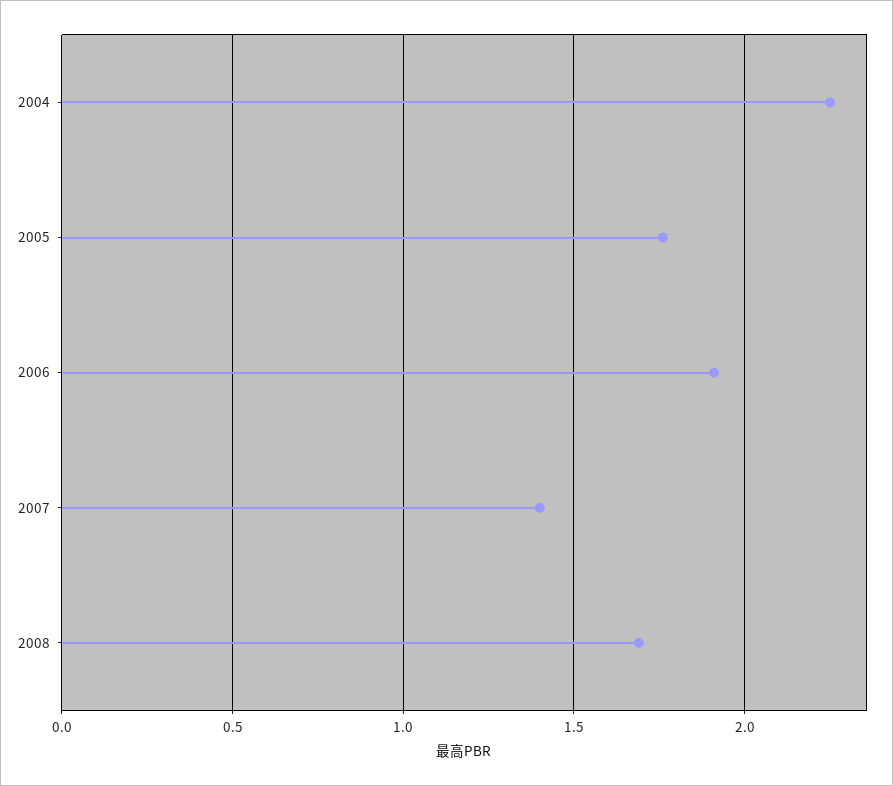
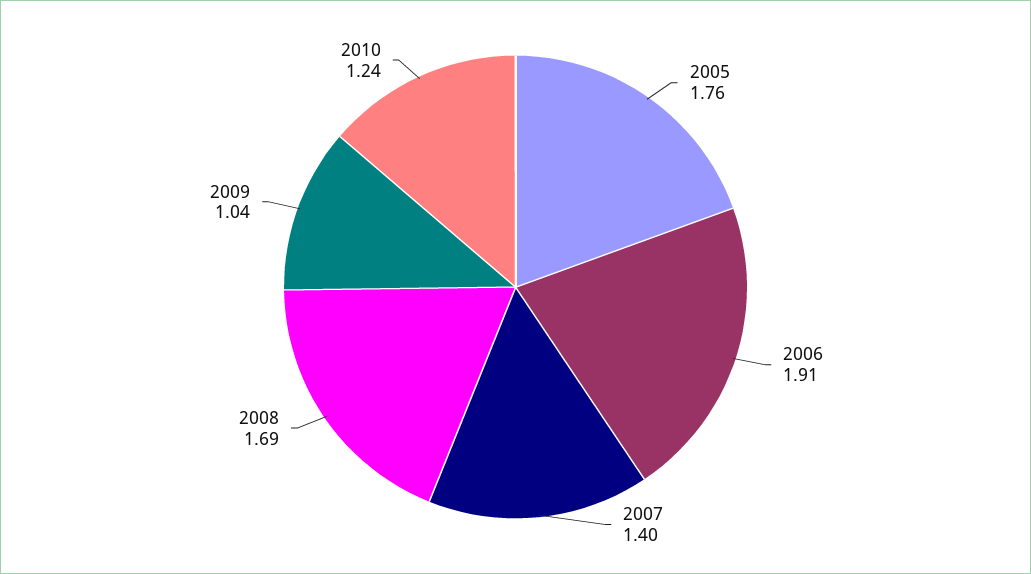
2004: 2.25 -> none
2009: none -> 1.04
2010: none -> 1.24

